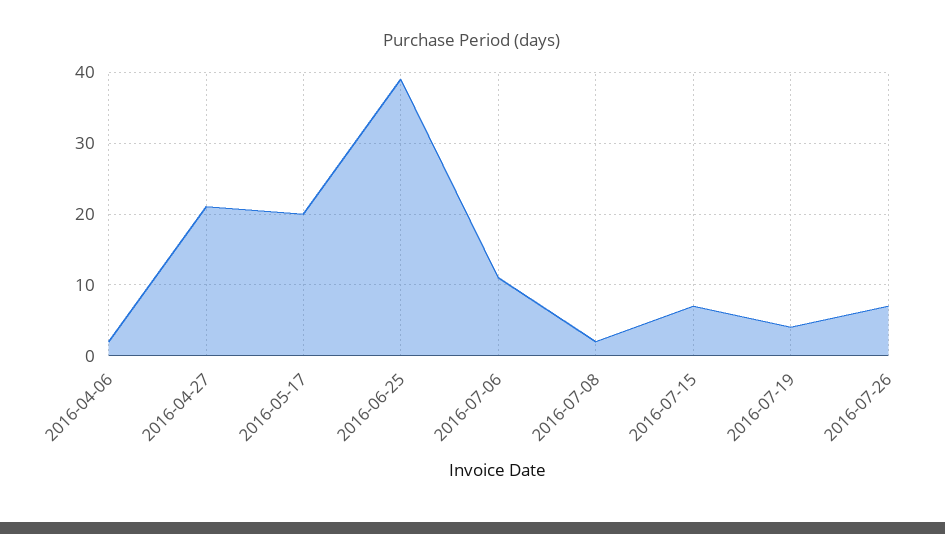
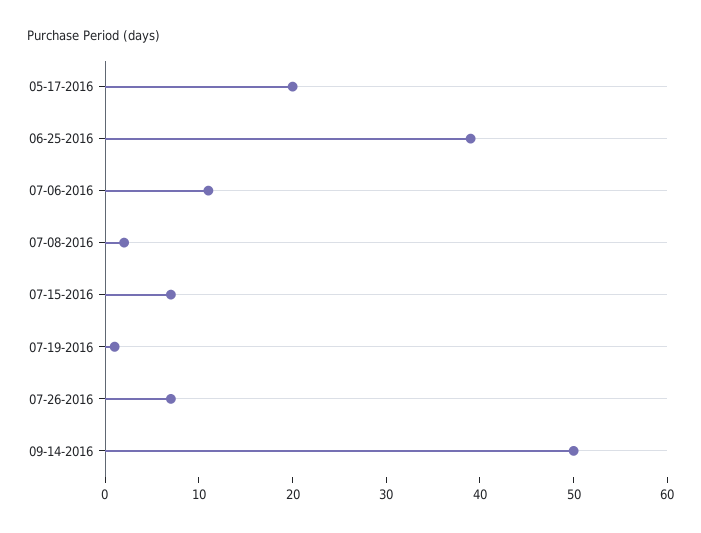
2016-04-06: 2 -> none
2016-04-27: 21 -> none
2016-07-19: 4 -> 1
09-14-2016: none -> 50

